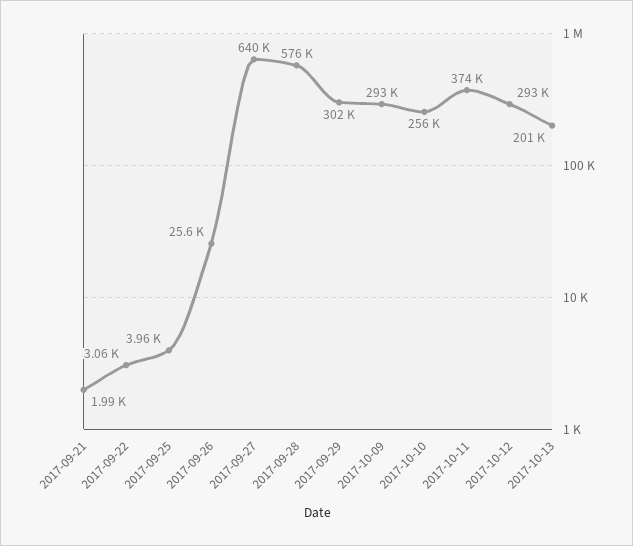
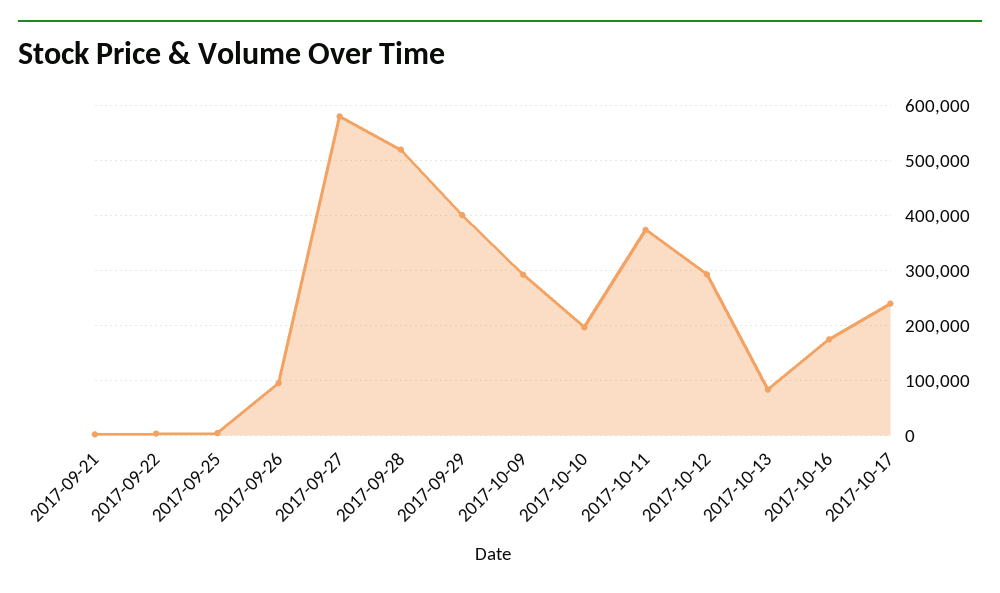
2017-09-26: 25600 -> 100000
2017-09-27: 640000 -> 580000
2017-09-28: 576000 -> 520000
2017-09-29: 302000 -> 400000
2017-10-10: 256000 -> 200000
2017-10-13: 201000 -> 80000
2017-10-16: none -> 180000
2017-10-17: none -> 240000

